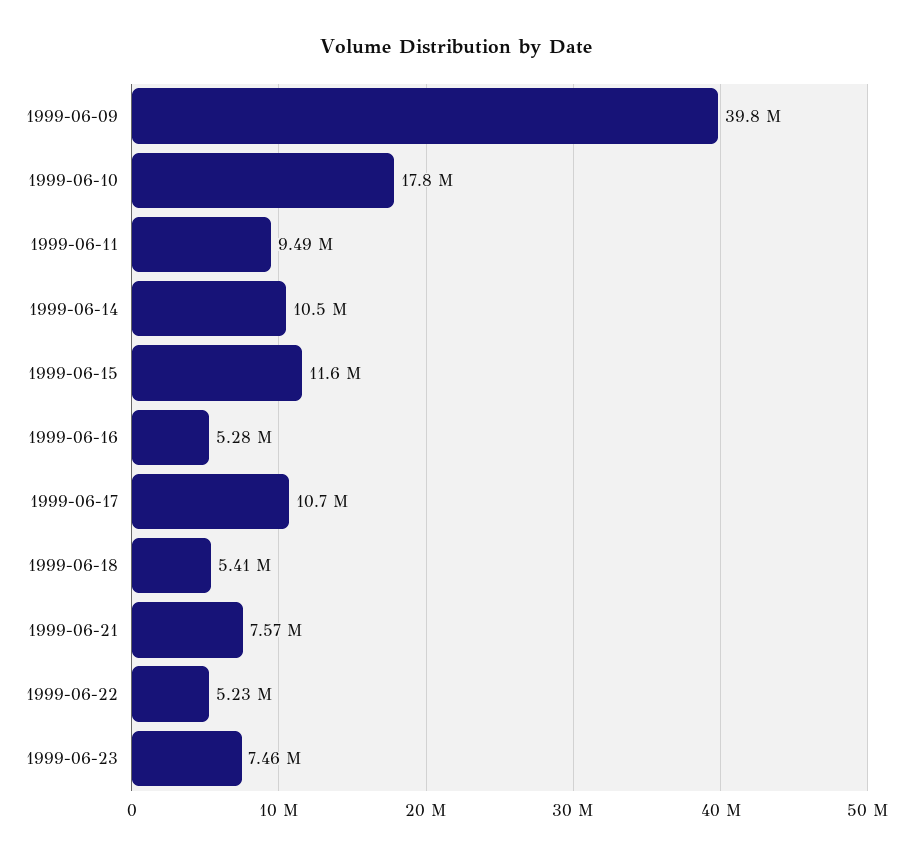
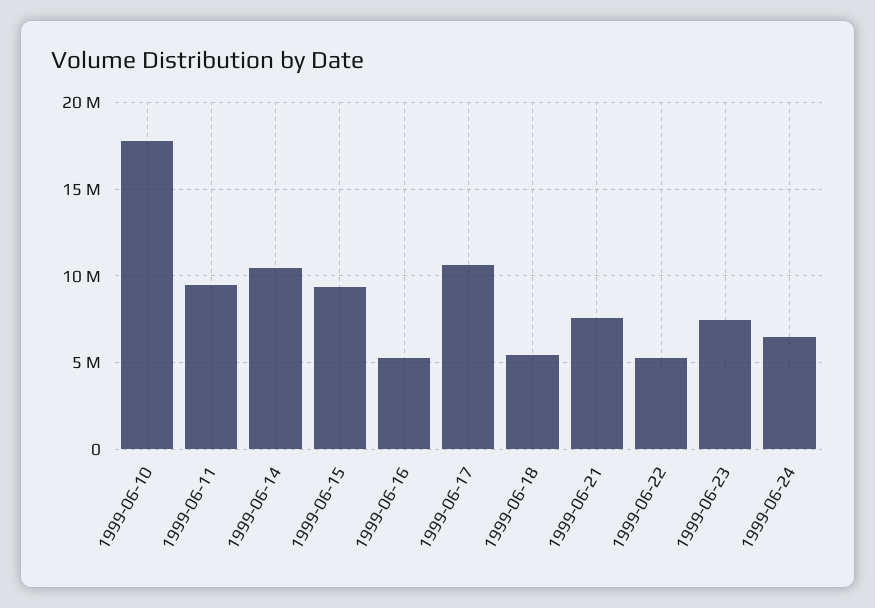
1999-06-09: 39800000 -> none
1999-06-15: 11600000 -> 9500000
1999-06-24: none -> 6500000

